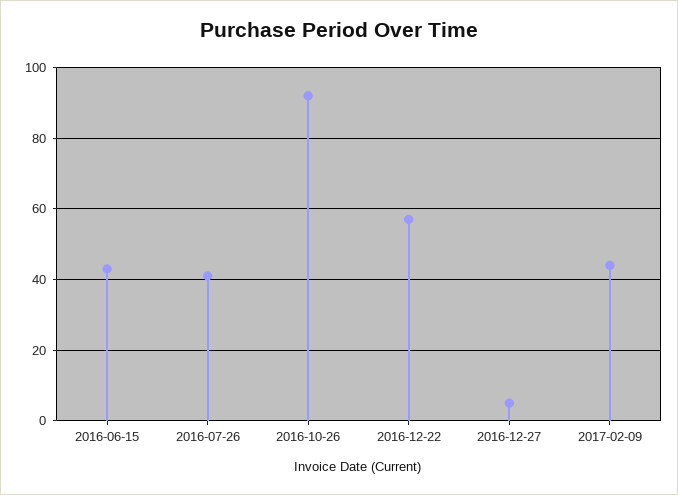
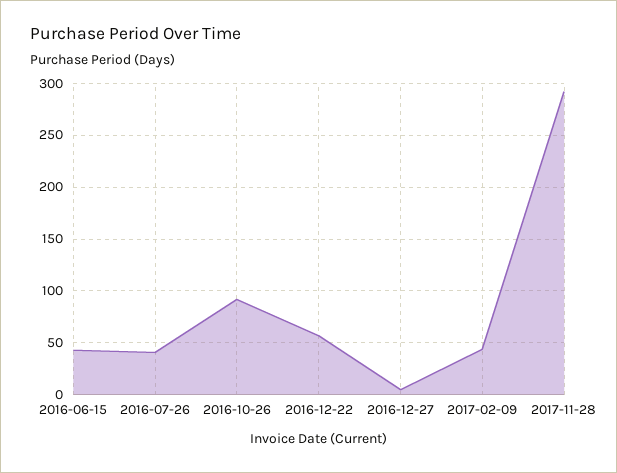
2017-11-28: none -> 290

